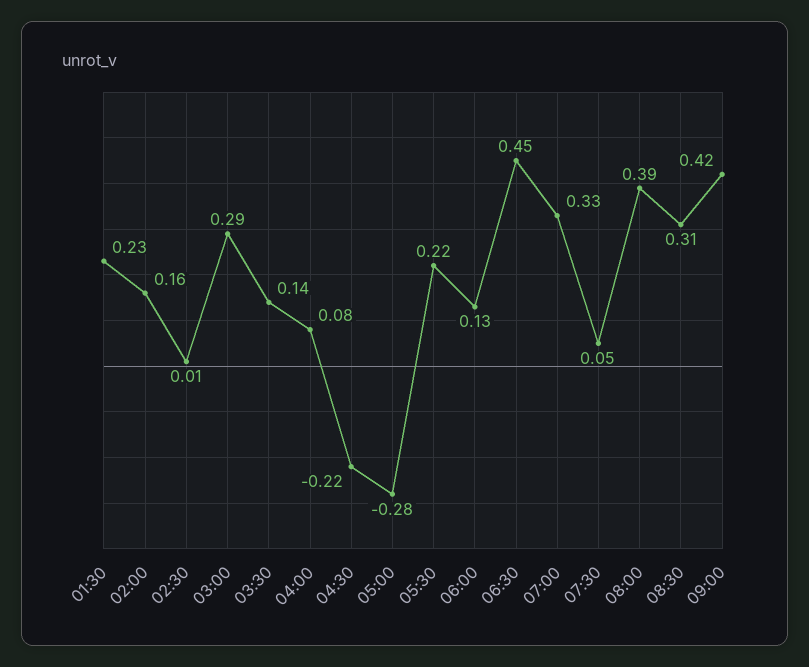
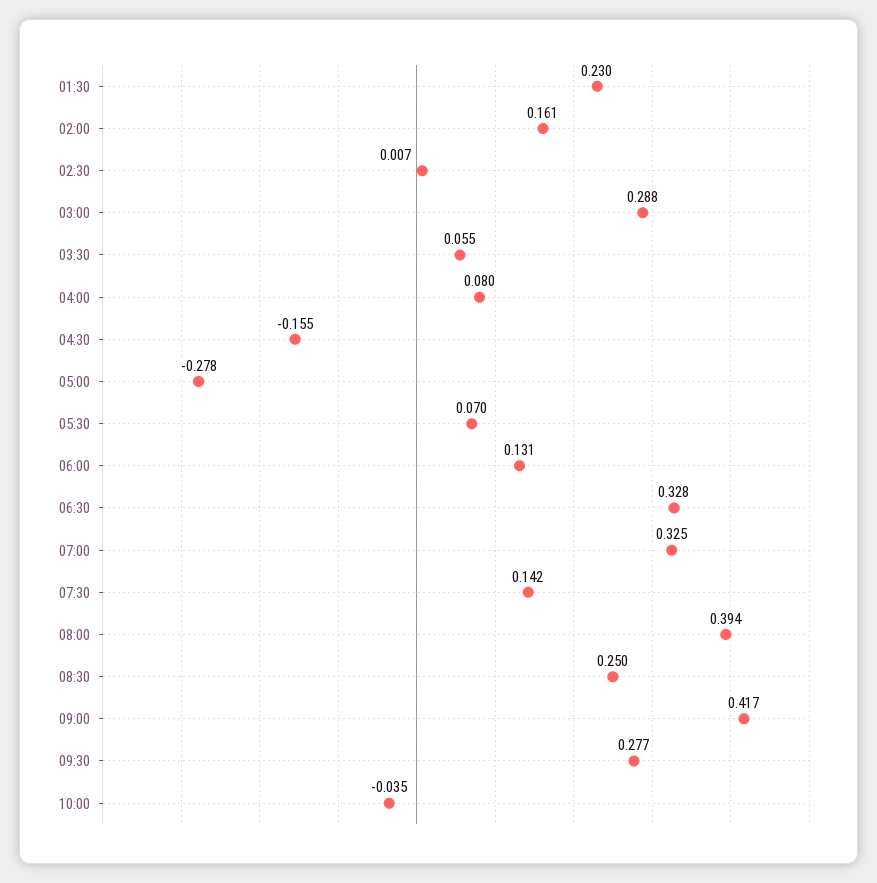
03:30: 0.14 -> 0.055
04:30: -0.22 -> -0.155
05:30: 0.22 -> 0.07
06:30: 0.45 -> 0.328
07:30: 0.05 -> 0.142
08:30: 0.31 -> 0.25
09:30: none -> 0.277
10:00: none -> -0.035

